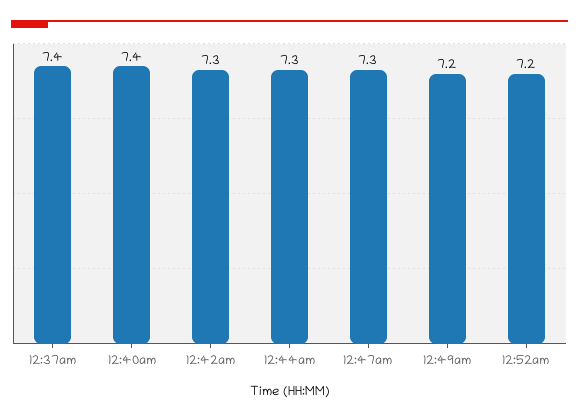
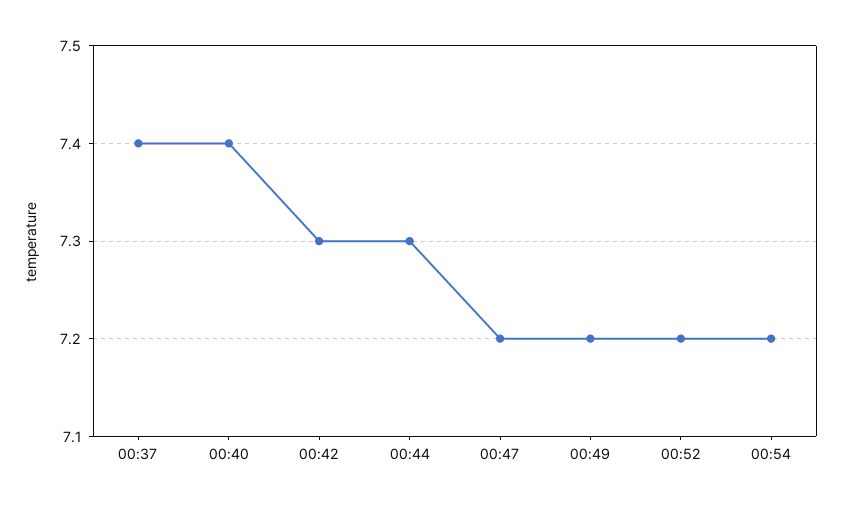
12:47am: 7.3 -> 7.2
00:54: none -> 7.2

